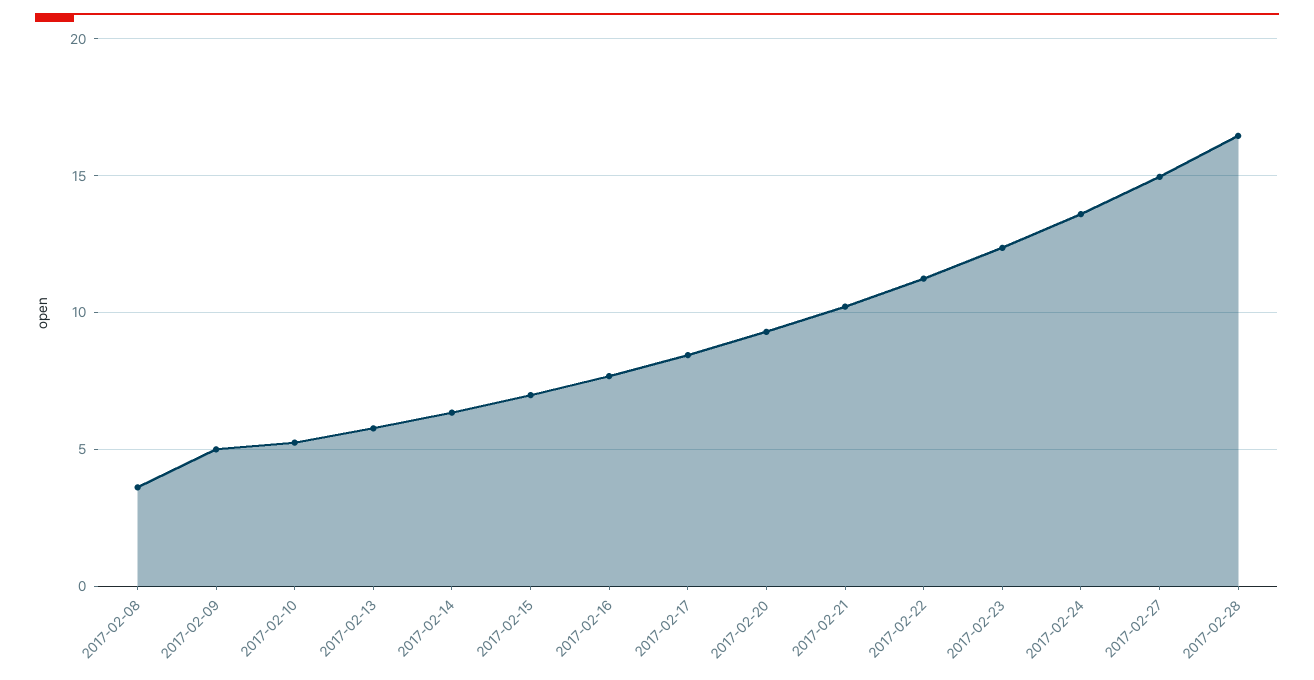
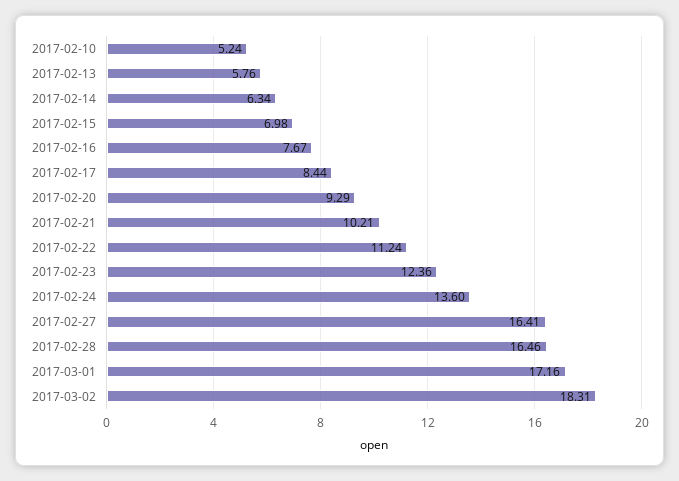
2017-02-08: 3.5 -> none
2017-02-09: 5 -> none
2017-02-27: 15 -> 16.41
2017-03-01: none -> 17.16
2017-03-02: none -> 18.31

